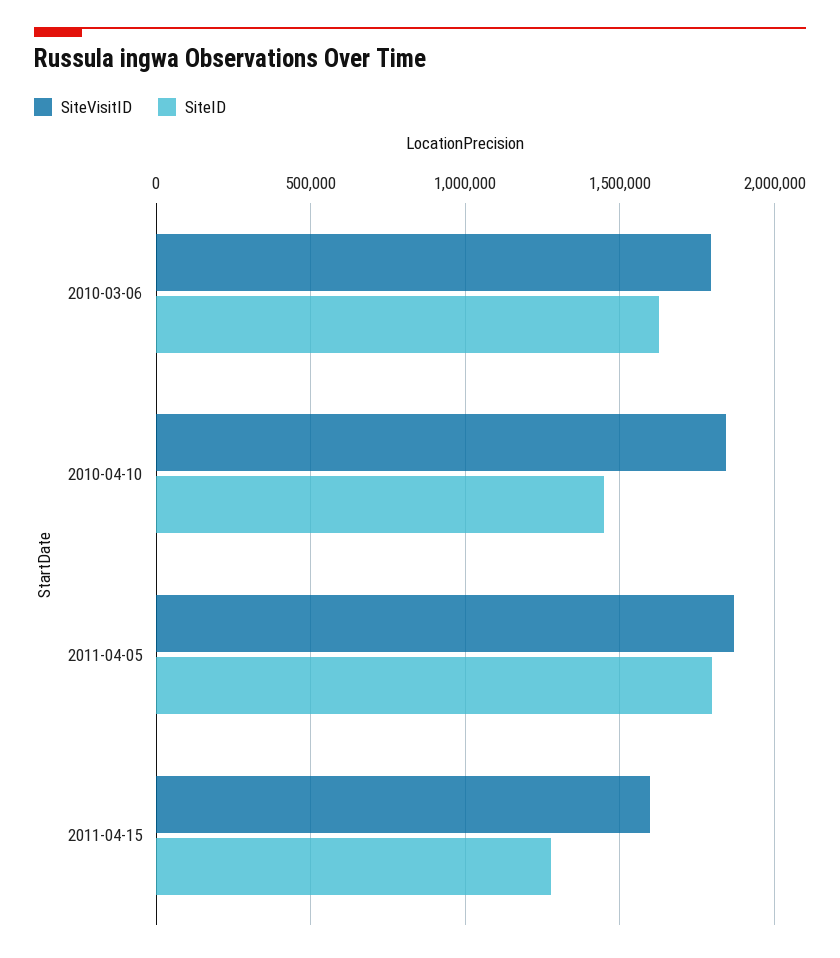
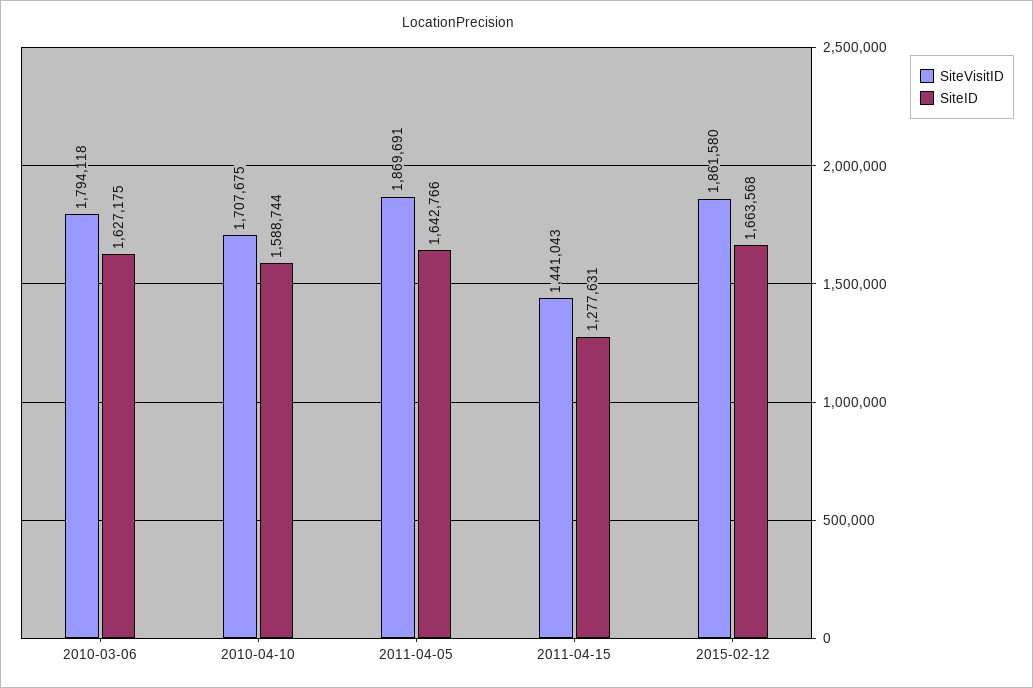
SiteVisitID, 2010-04-10: 1850000 -> 1707675
SiteID, 2010-04-10: 1450000 -> 1588744
SiteID, 2011-04-05: 1800000 -> 1642766
SiteVisitID, 2011-04-15: 1600000 -> 1441043
SiteVisitID, 2015-02-12: none -> 1861580
SiteID, 2015-02-12: none -> 1663568

